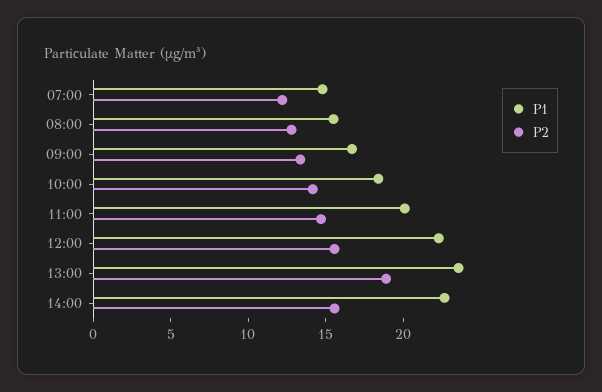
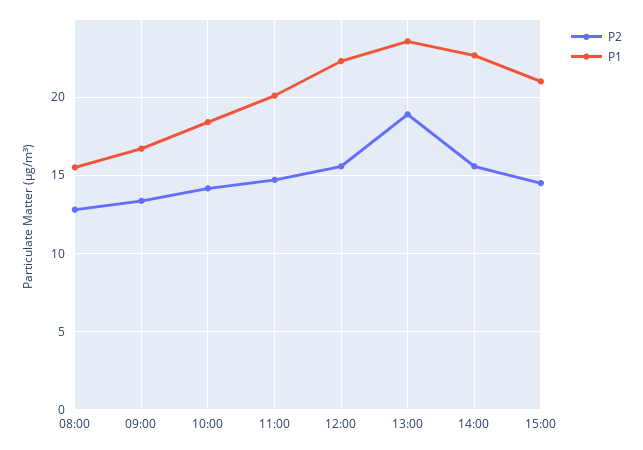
P1, 07:00: 15 -> none
P2, 07:00: 12 -> none
P2, 15:00: none -> 14.5
P1, 15:00: none -> 21

